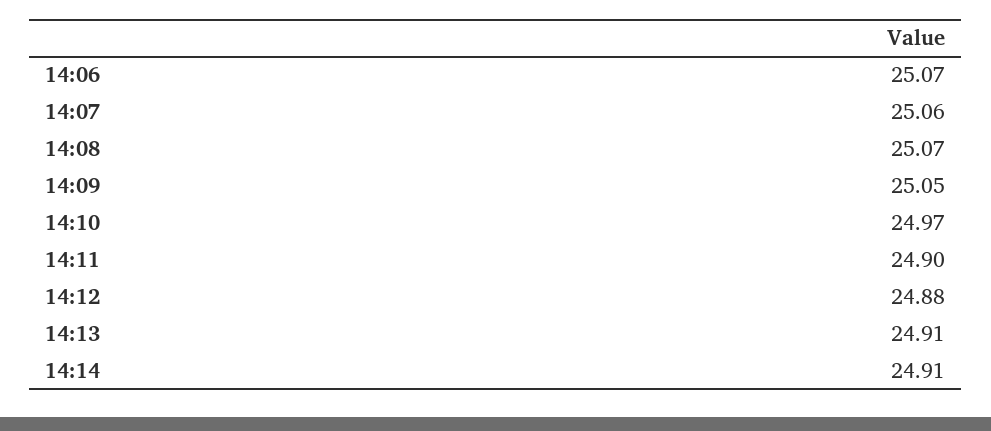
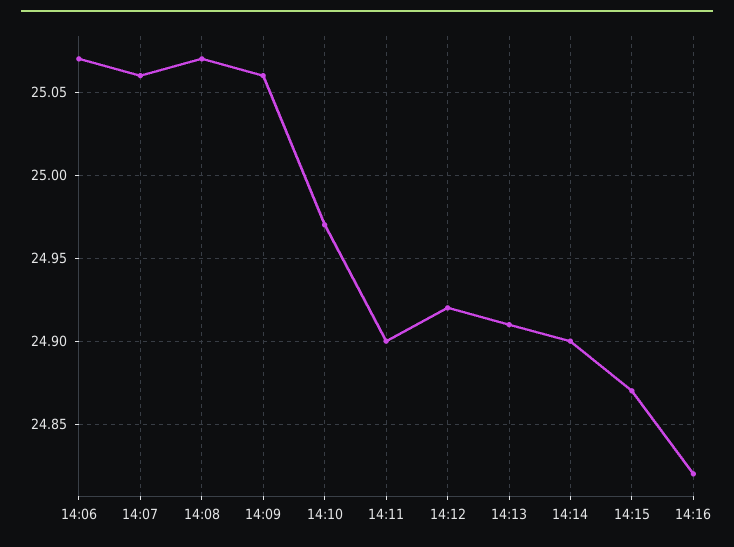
14:09: 25.05 -> 25.06
14:12: 24.88 -> 24.92
14:14: 24.91 -> 24.9
14:15: none -> 24.87
14:16: none -> 24.82

